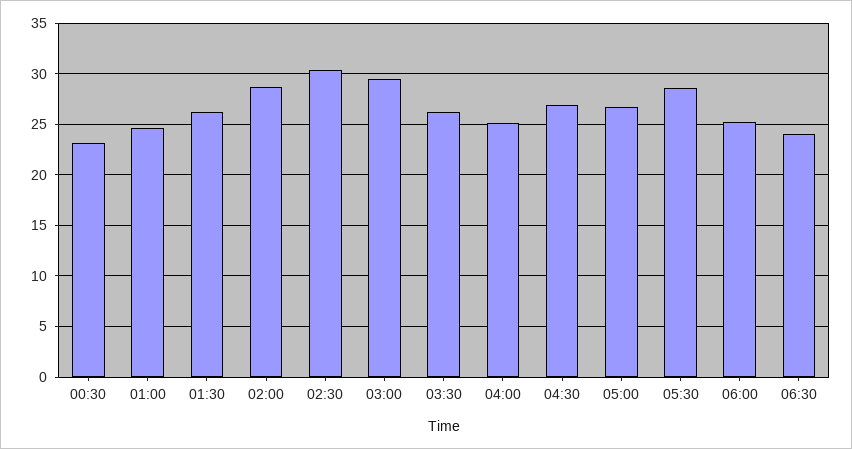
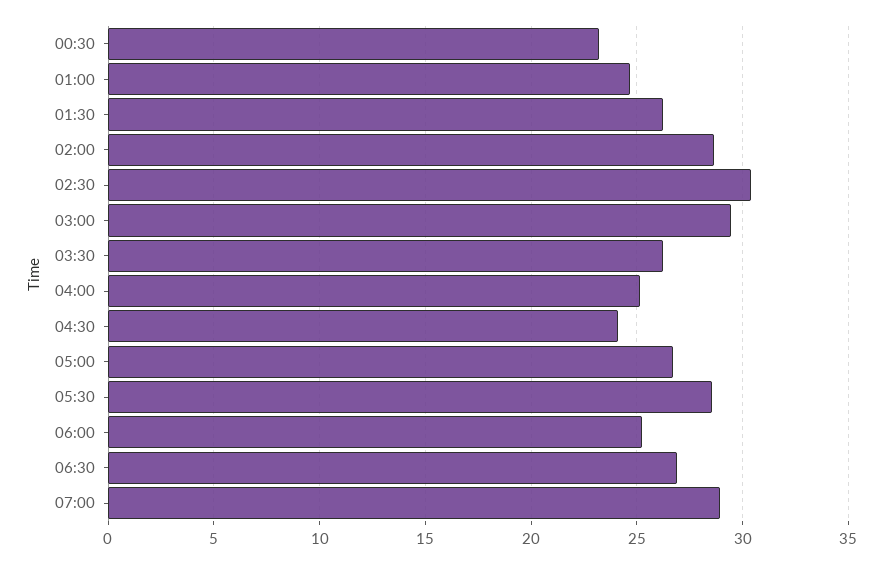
04:30: 27 -> 24
06:30: 24 -> 27
07:00: none -> 29

